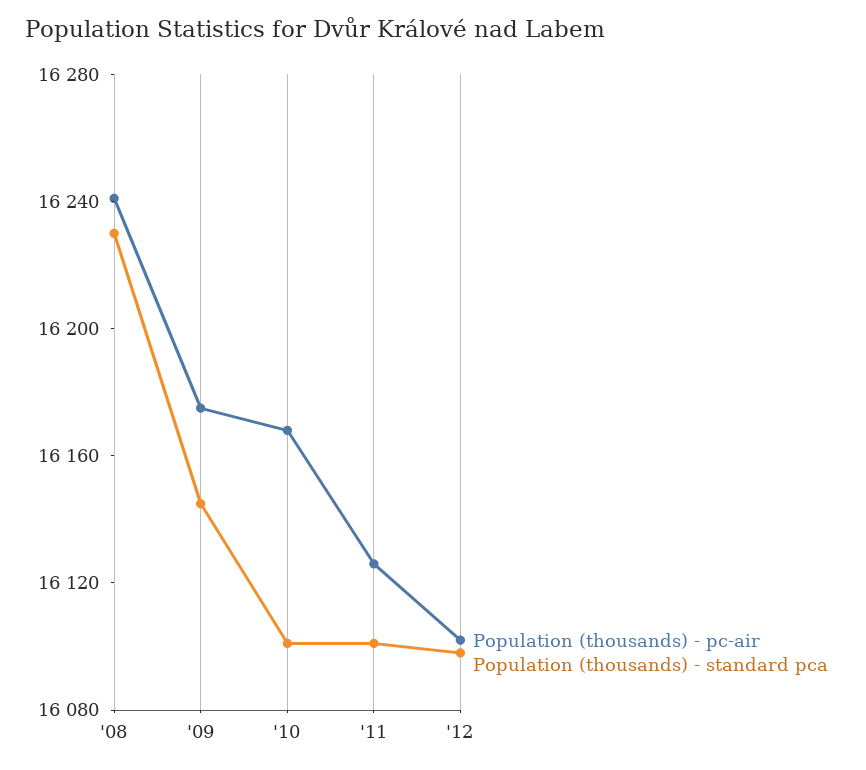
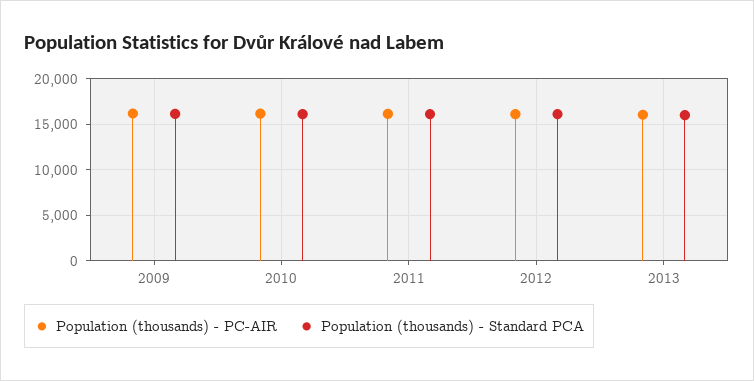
Population (thousands) - pc-air, '08: 16240 -> none
Population (thousands) - standard pca, '08: 16230 -> none
Population (thousands) - pc-air, 2013: none -> 16000
Population (thousands) - standard pca, 2013: none -> 16000

